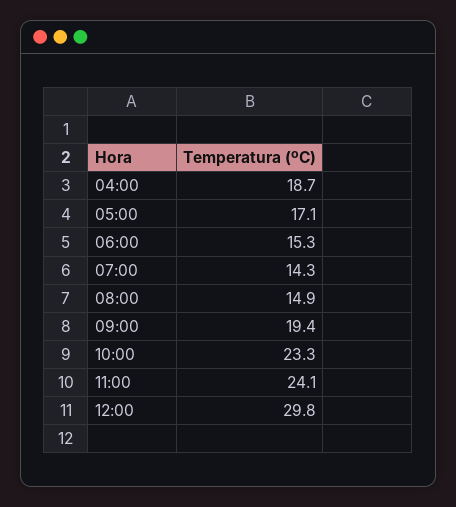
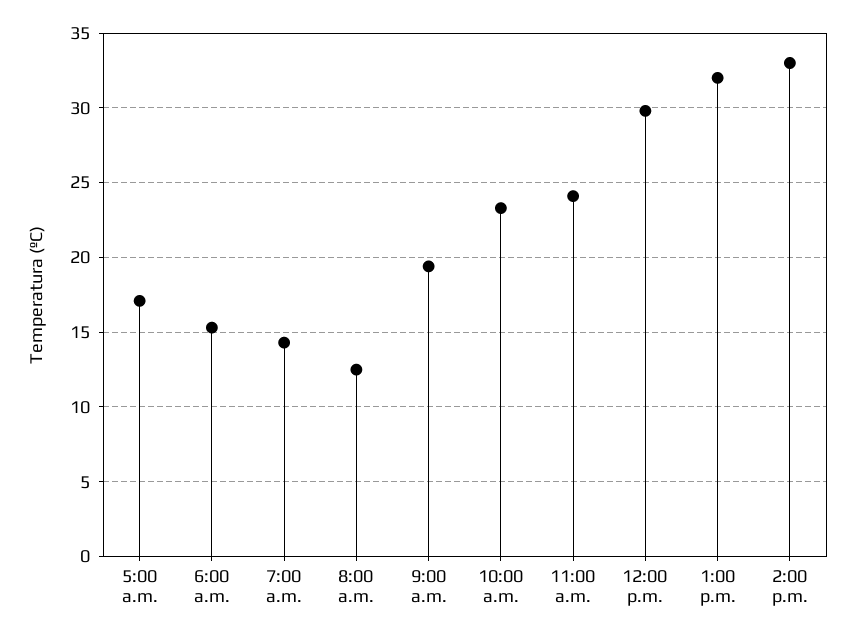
04:00: 18.7 -> none
08:00: 14.9 -> 12.5
1:00 p.m.: none -> 32
2:00 p.m.: none -> 33

